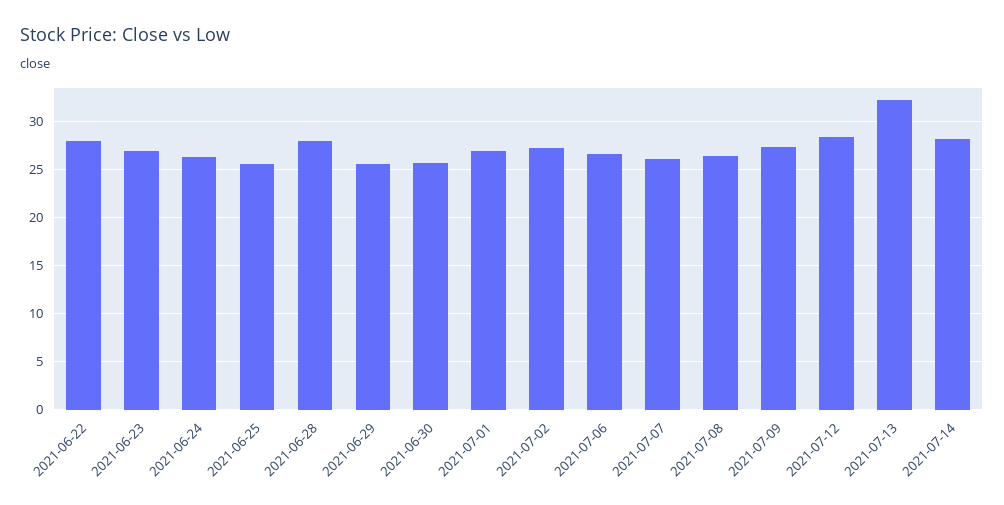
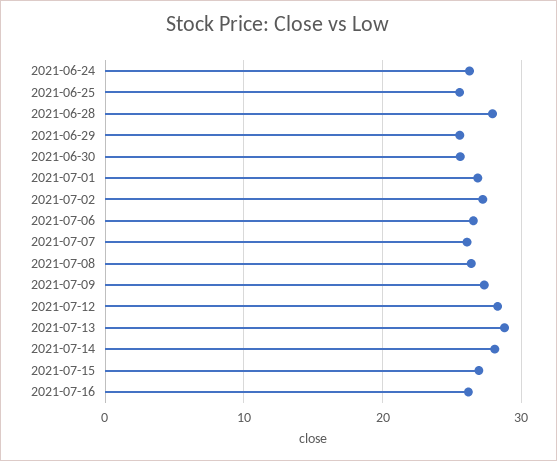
2021-06-22: 28 -> none
2021-06-23: 27 -> none
2021-07-13: 32 -> 29
2021-07-15: none -> 27
2021-07-16: none -> 26

